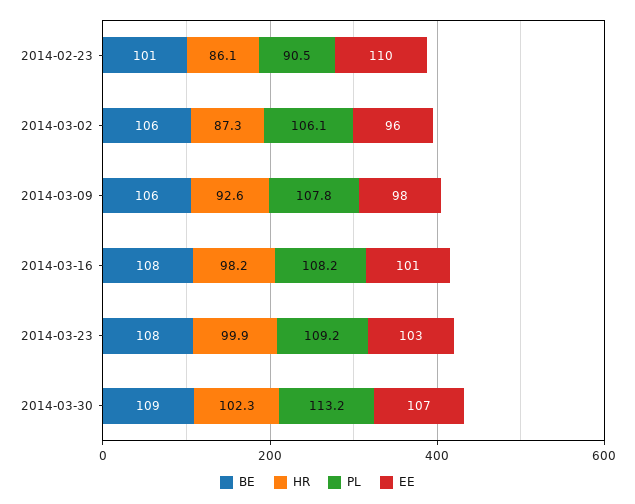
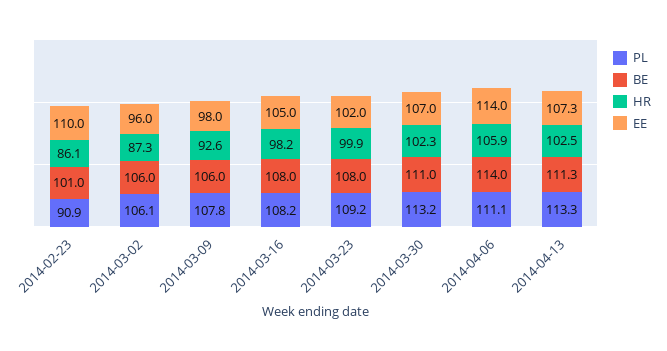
PL, 2014-02-23: 90.5 -> 90.9
EE, 2014-03-16: 101 -> 105
EE, 2014-03-23: 103 -> 102
BE, 2014-03-30: 109 -> 111
PL, 2014-04-06: none -> 111.1
BE, 2014-04-06: none -> 114
HR, 2014-04-06: none -> 105.9
EE, 2014-04-06: none -> 114
PL, 2014-04-13: none -> 113.3
BE, 2014-04-13: none -> 111.3
HR, 2014-04-13: none -> 102.5
EE, 2014-04-13: none -> 107.3

